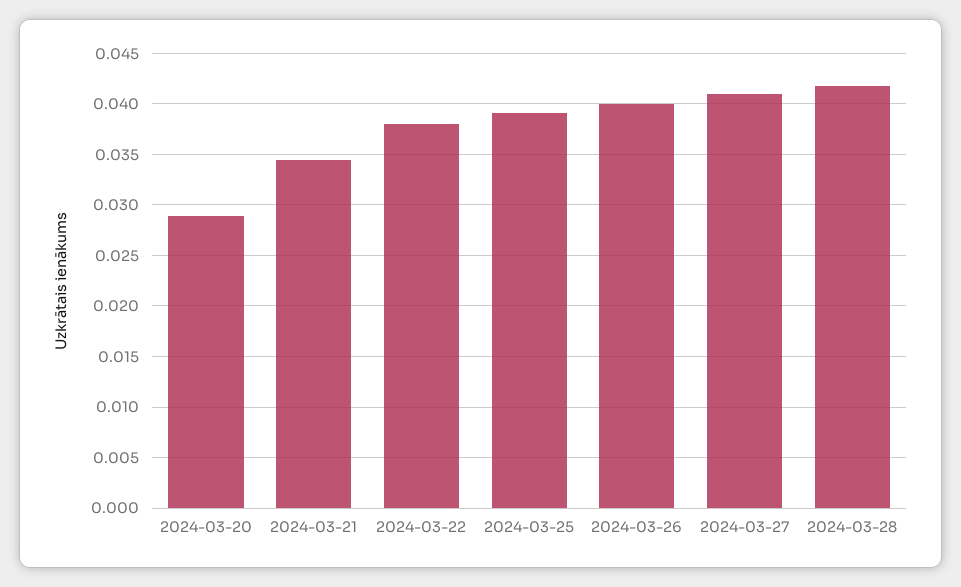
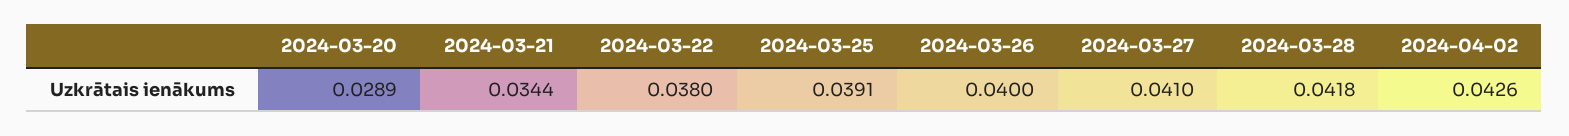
2024-04-02: none -> 0.0426

